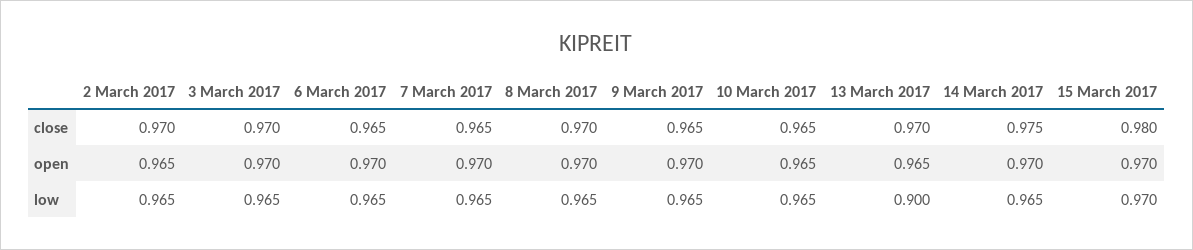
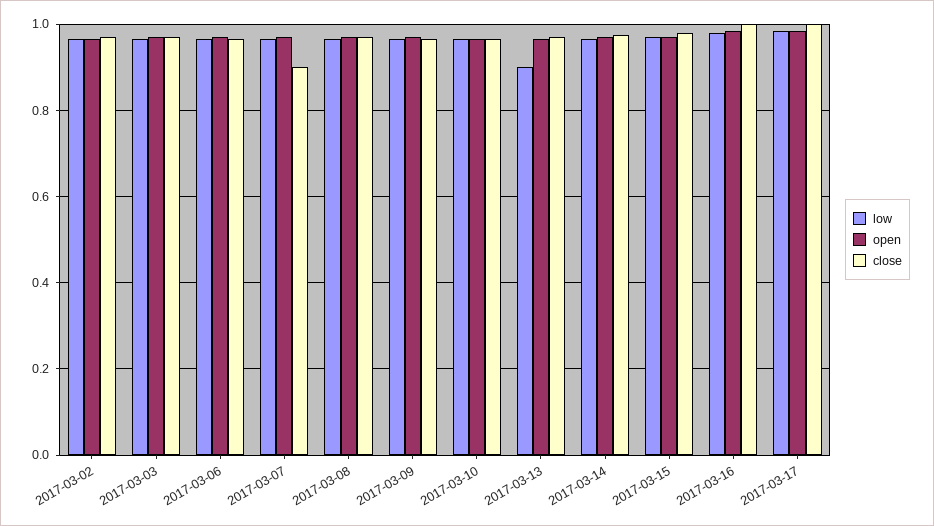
close, 7 March 2017: 0.965 -> 0.9
low, 2017-03-16: none -> 0.98
open, 2017-03-16: none -> 0.98
close, 2017-03-16: none -> 1
low, 2017-03-17: none -> 0.98
open, 2017-03-17: none -> 0.98
close, 2017-03-17: none -> 1

